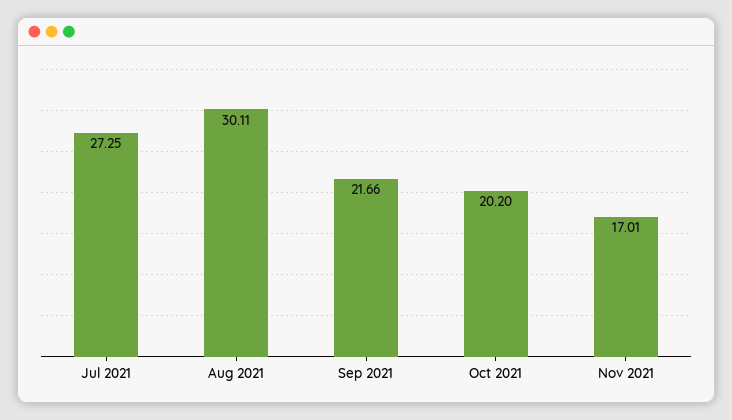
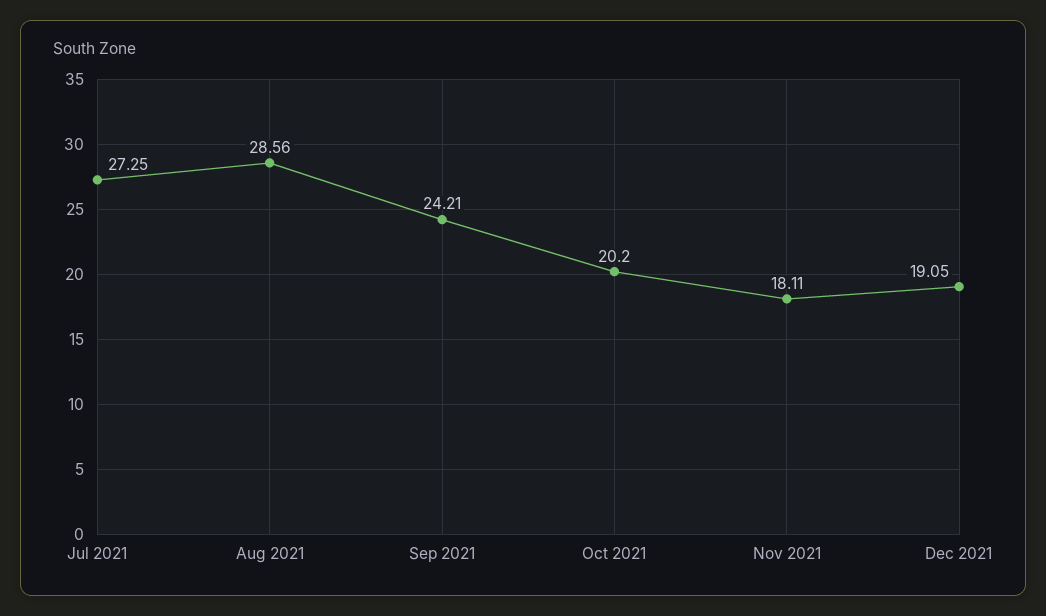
Aug 2021: 30.11 -> 28.56
Sep 2021: 21.66 -> 24.21
Nov 2021: 17.01 -> 18.11
Dec 2021: none -> 19.05

